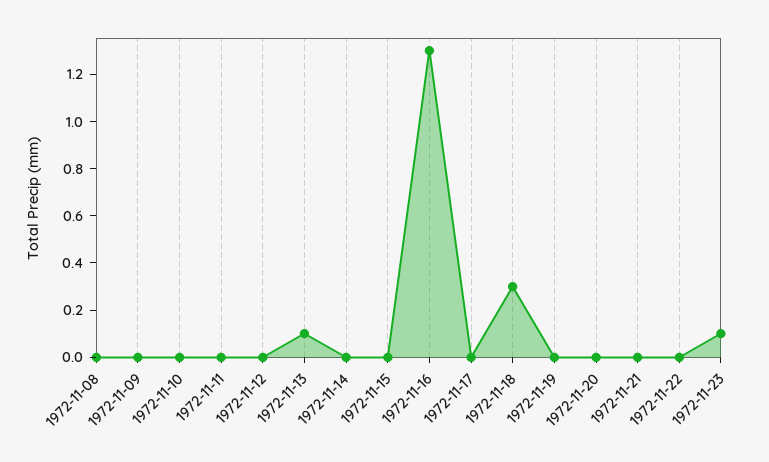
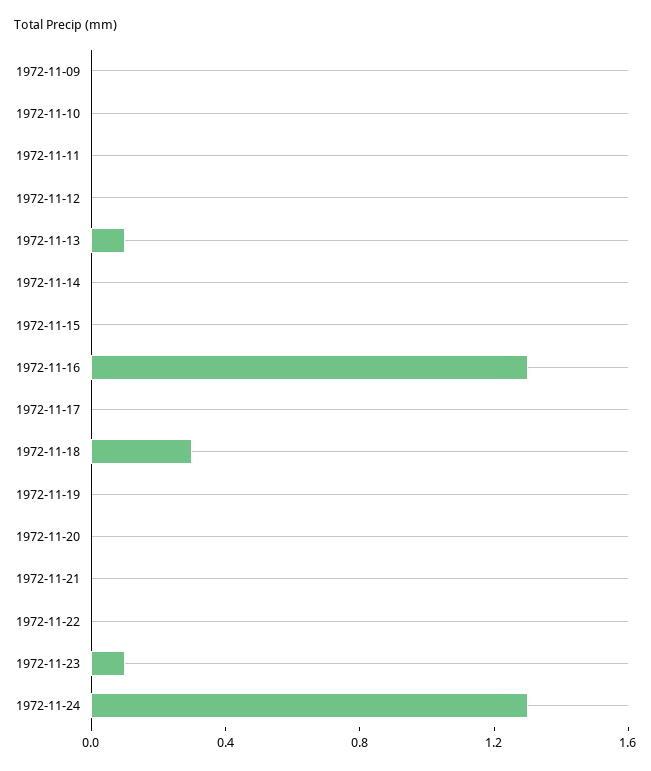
1972-11-08: 0 -> none
1972-11-24: none -> 1.3

